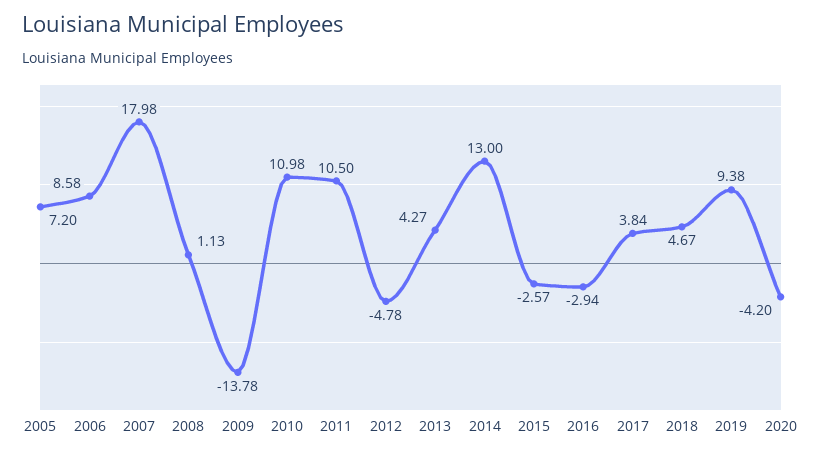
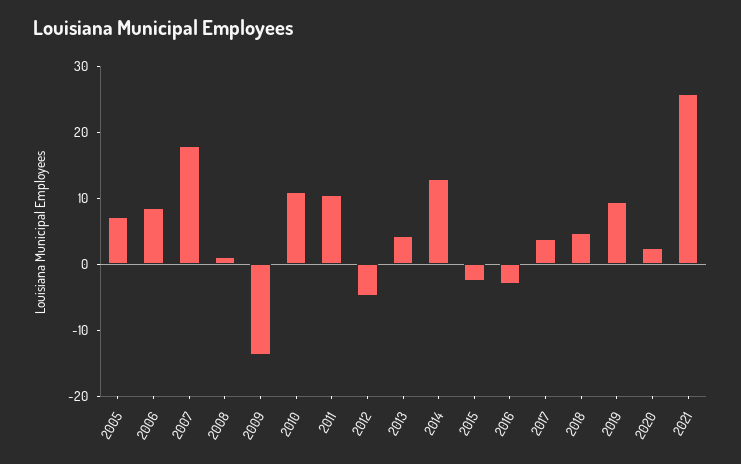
2020: -4.2 -> 2
2021: none -> 26

